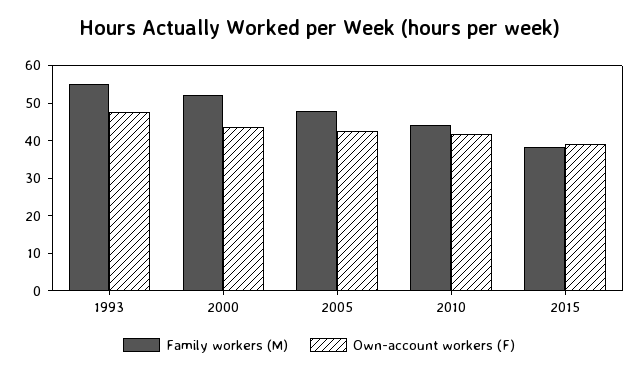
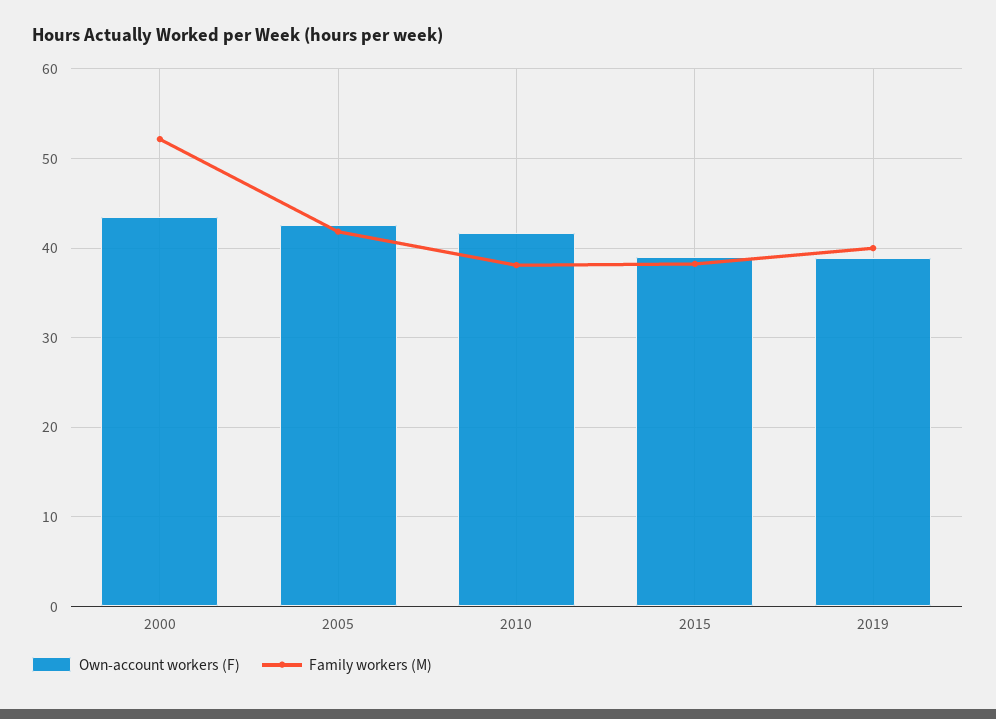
Family workers (M), 1993: 55 -> none
Own-account workers (F), 1993: 47.5 -> none
Family workers (M), 2005: 47.5 -> 42
Family workers (M), 2010: 45 -> 38
Own-account workers (F), 2019: none -> 39
Family workers (M), 2019: none -> 40

